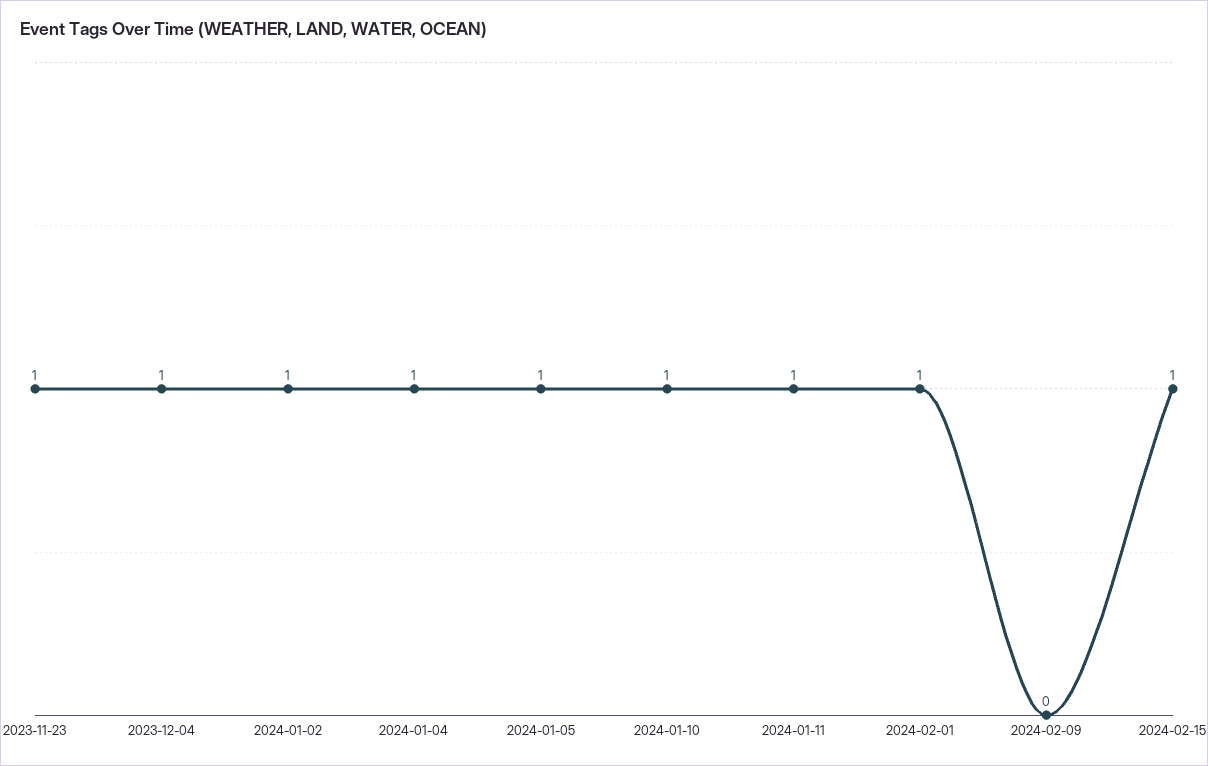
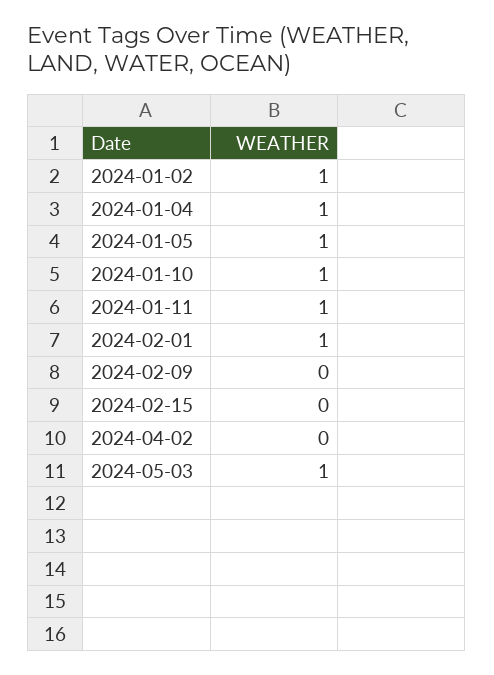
2023-11-23: 1 -> none
2023-12-04: 1 -> none
2024-02-15: 1 -> 0
2024-04-02: none -> 0
2024-05-03: none -> 1

